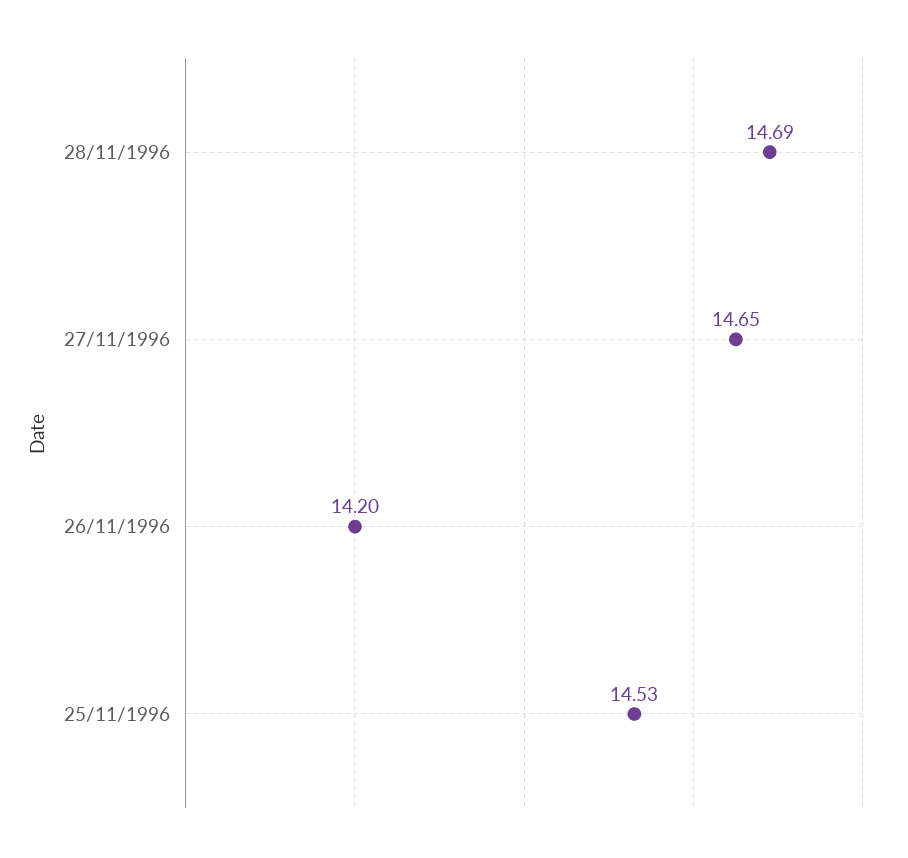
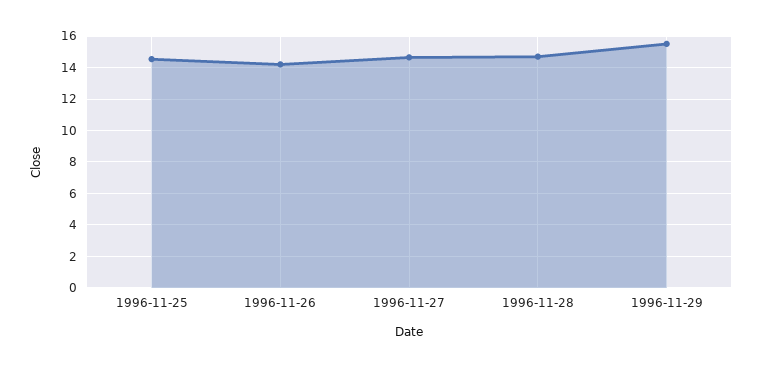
1996-11-29: none -> 15.5

